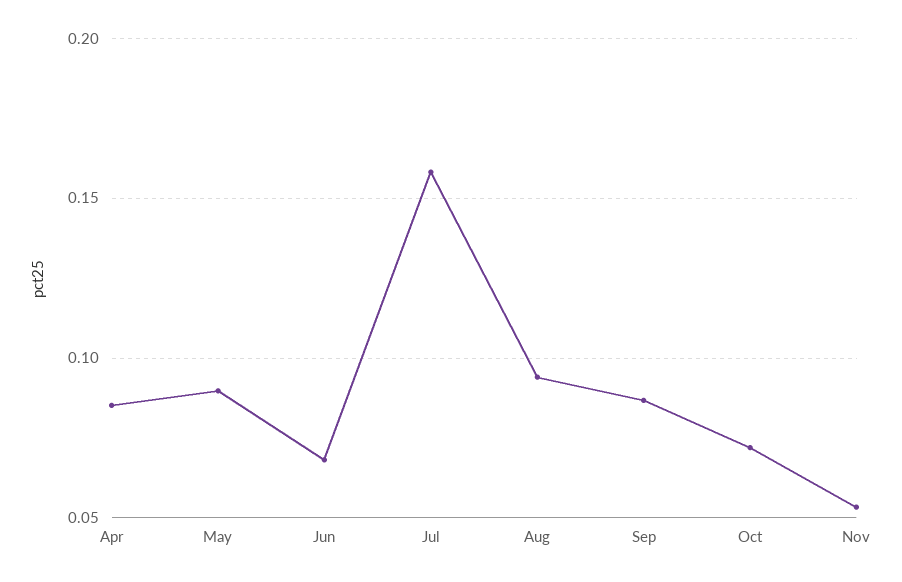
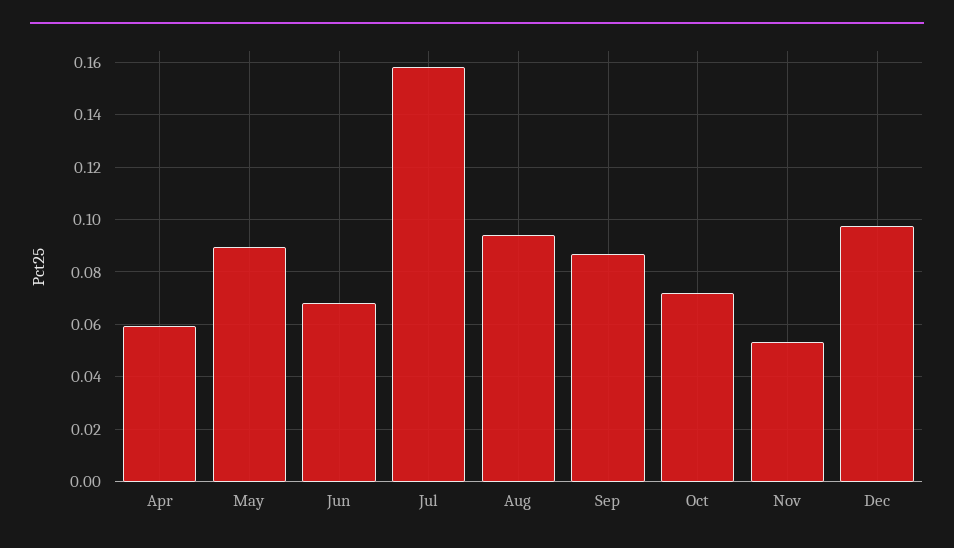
Apr: 0.085 -> 0.06
Dec: none -> 0.0975

